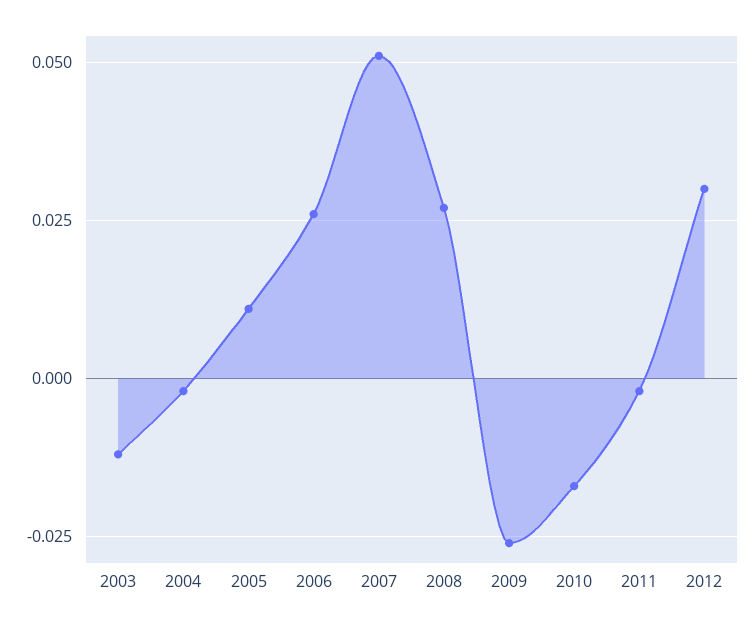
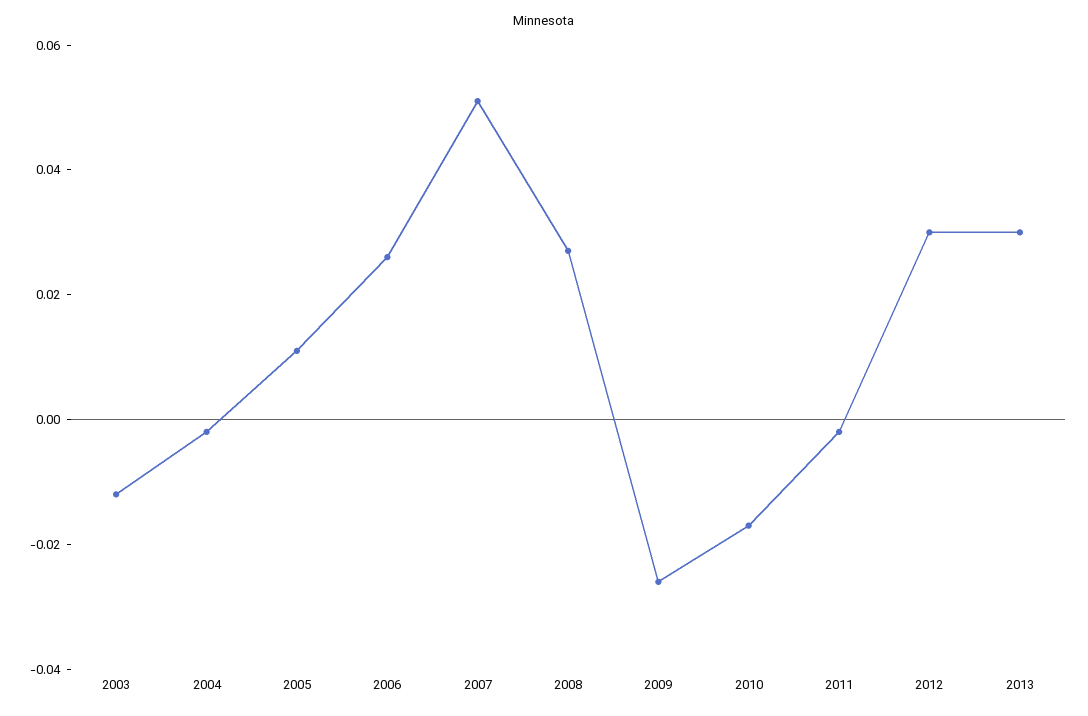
2013: none -> 0.03

